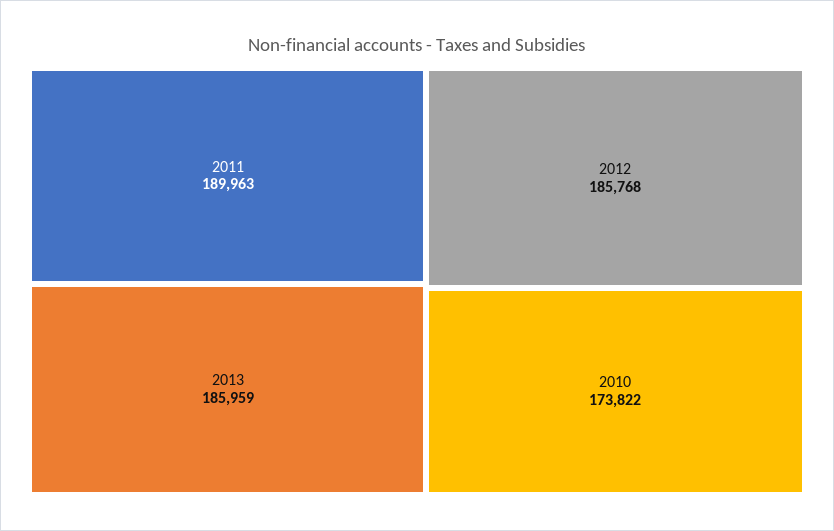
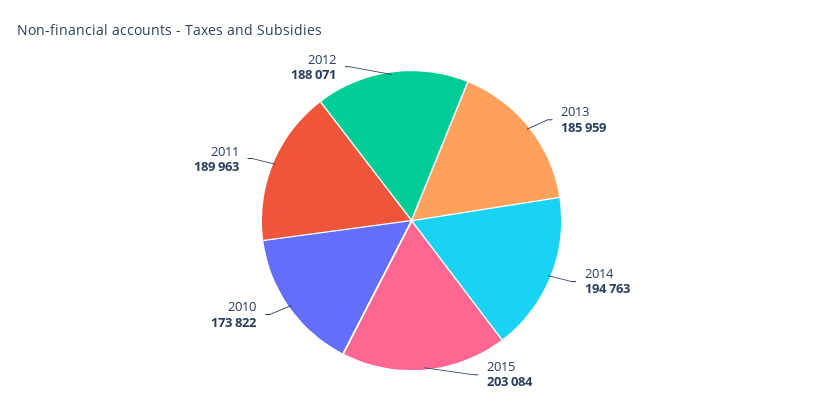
2012: 185768 -> 188071
2014: none -> 194763
2015: none -> 203084

